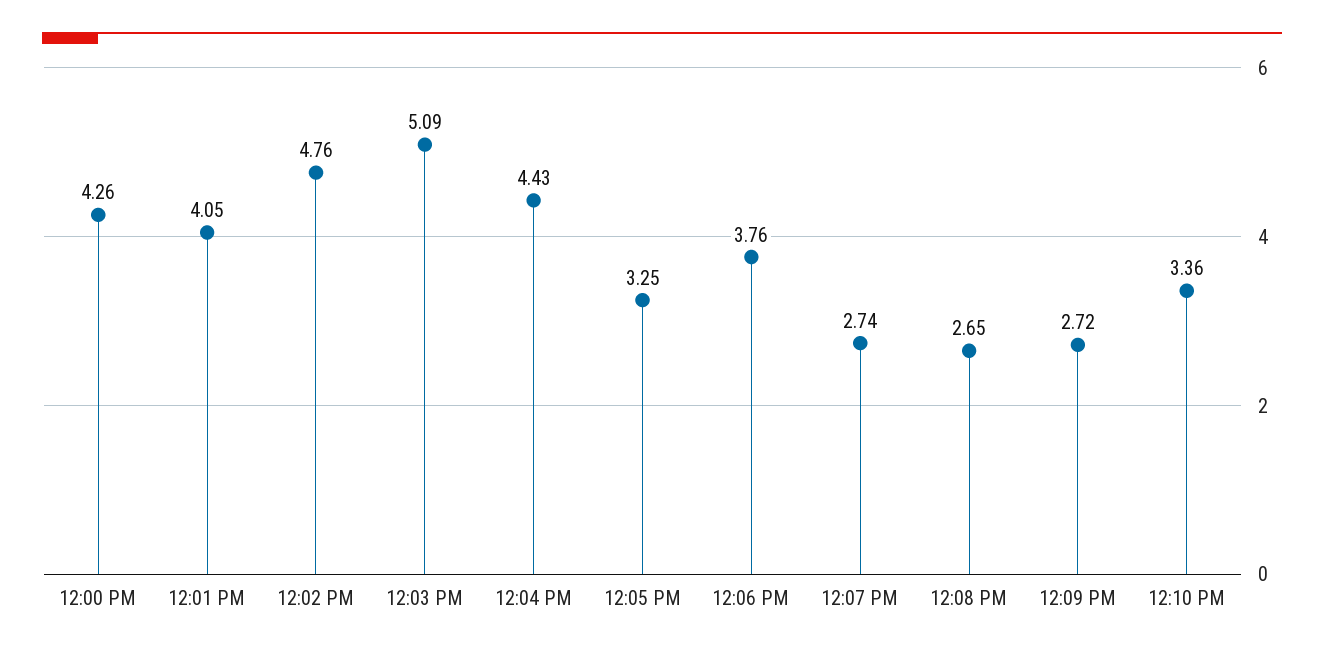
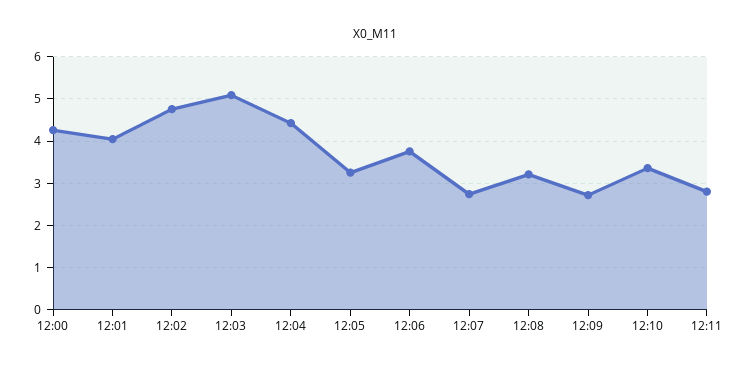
12:08 PM: 2.65 -> 3.2
12:11: none -> 2.8

